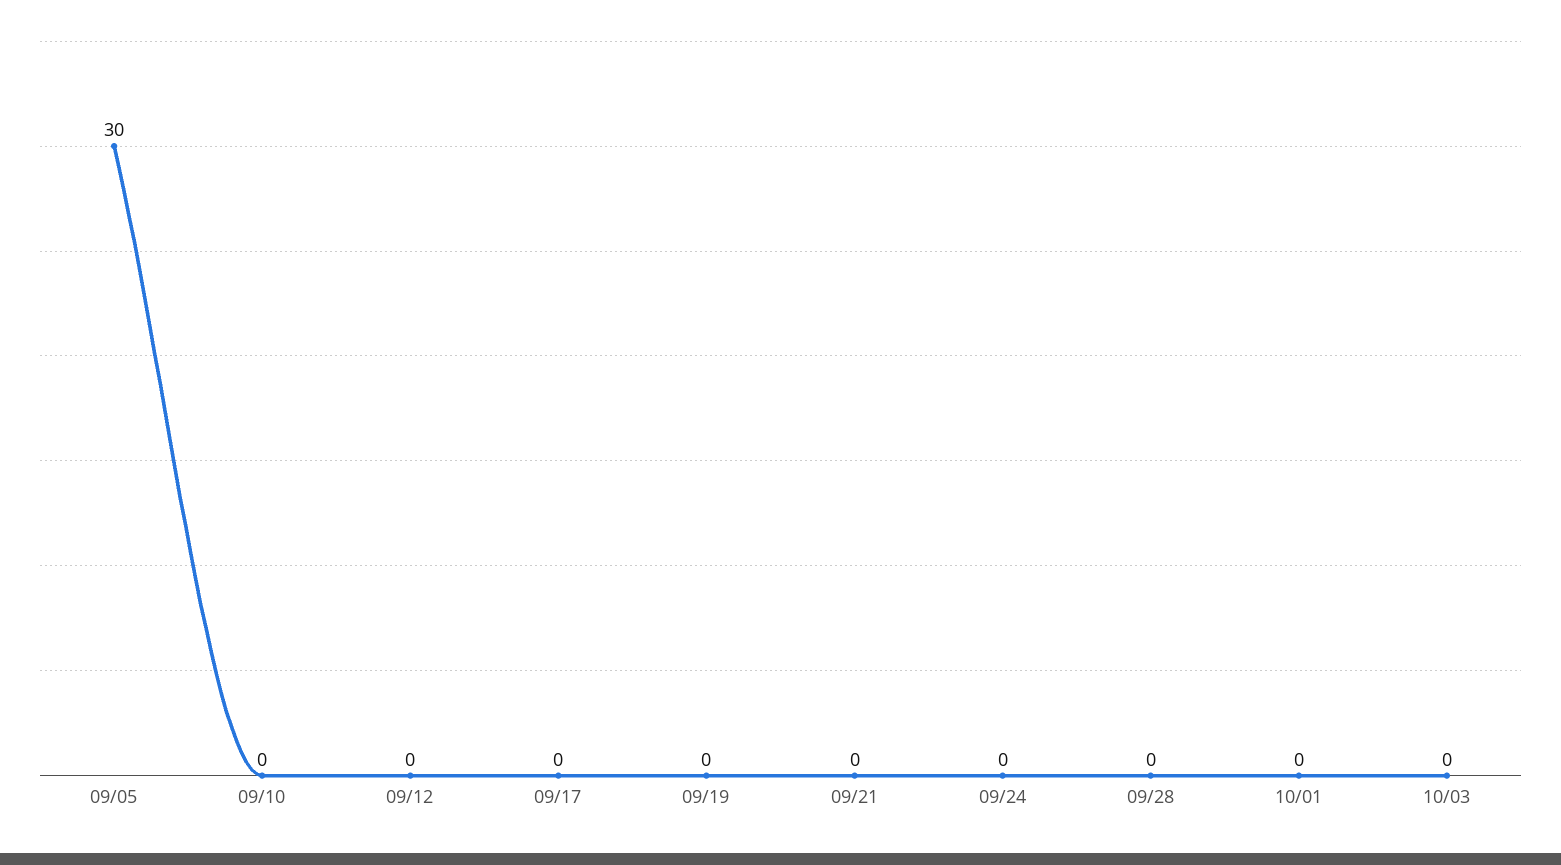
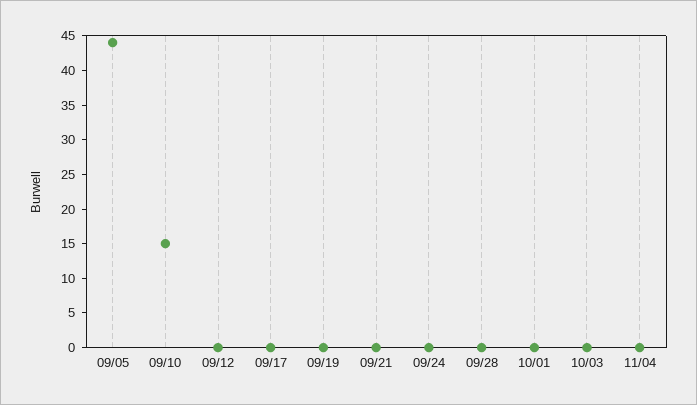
09/05: 30 -> 45
09/10: 0 -> 15
11/04: none -> 0

